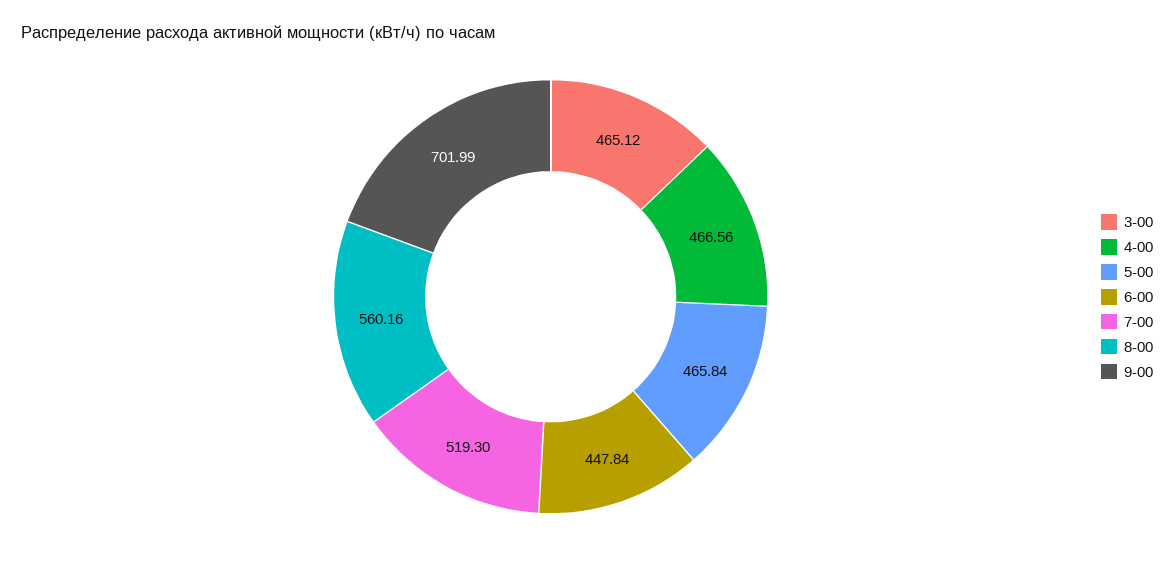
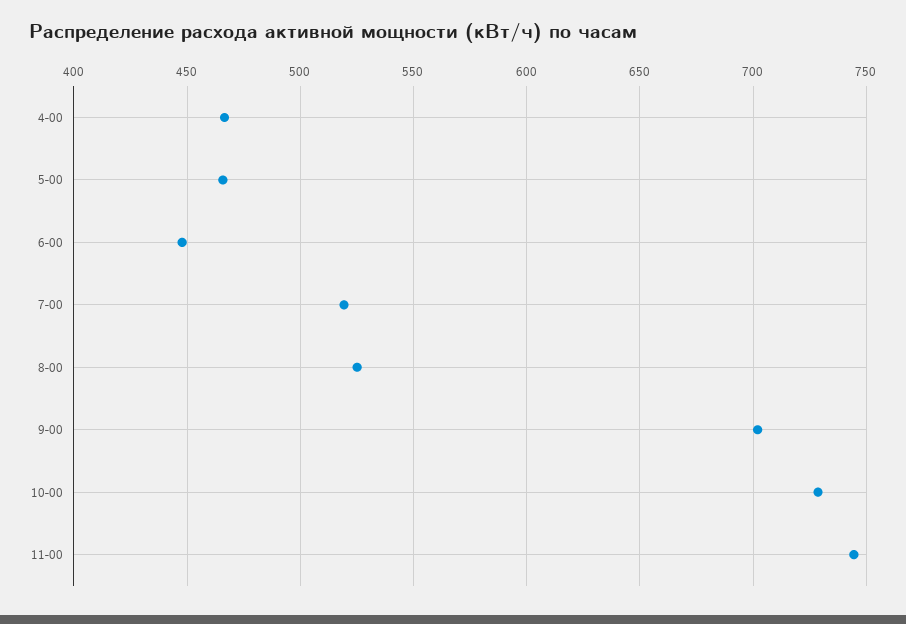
3-00: 465.12 -> none
8-00: 560.16 -> 525
10-00: none -> 730
11-00: none -> 745

